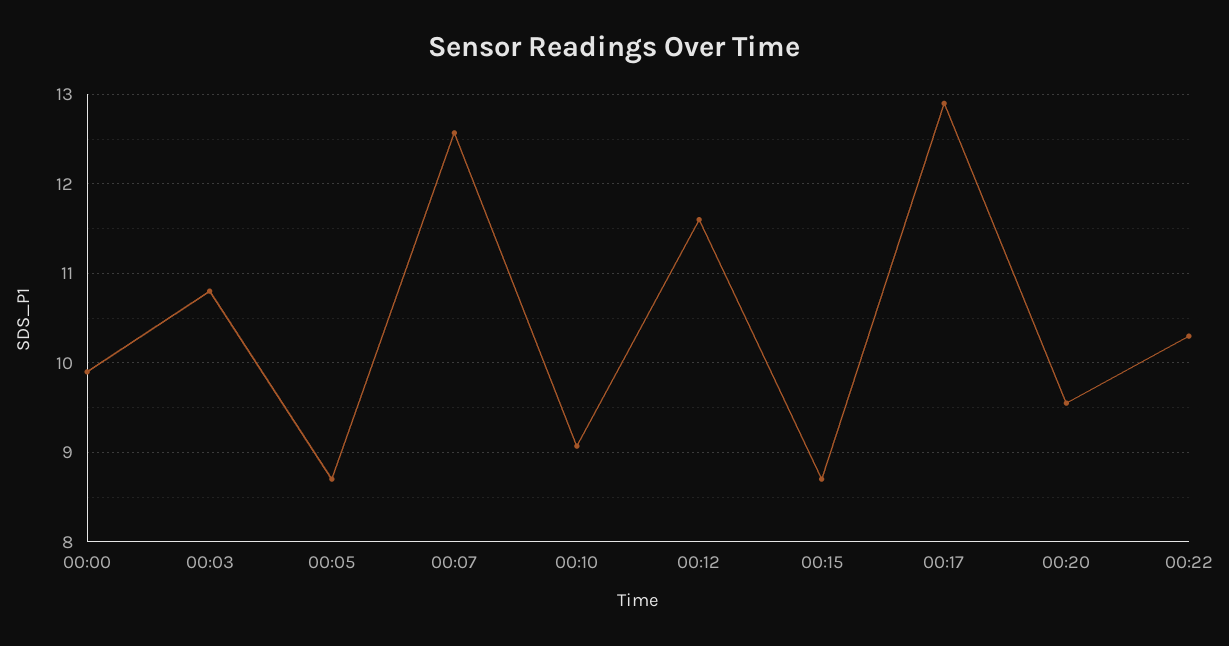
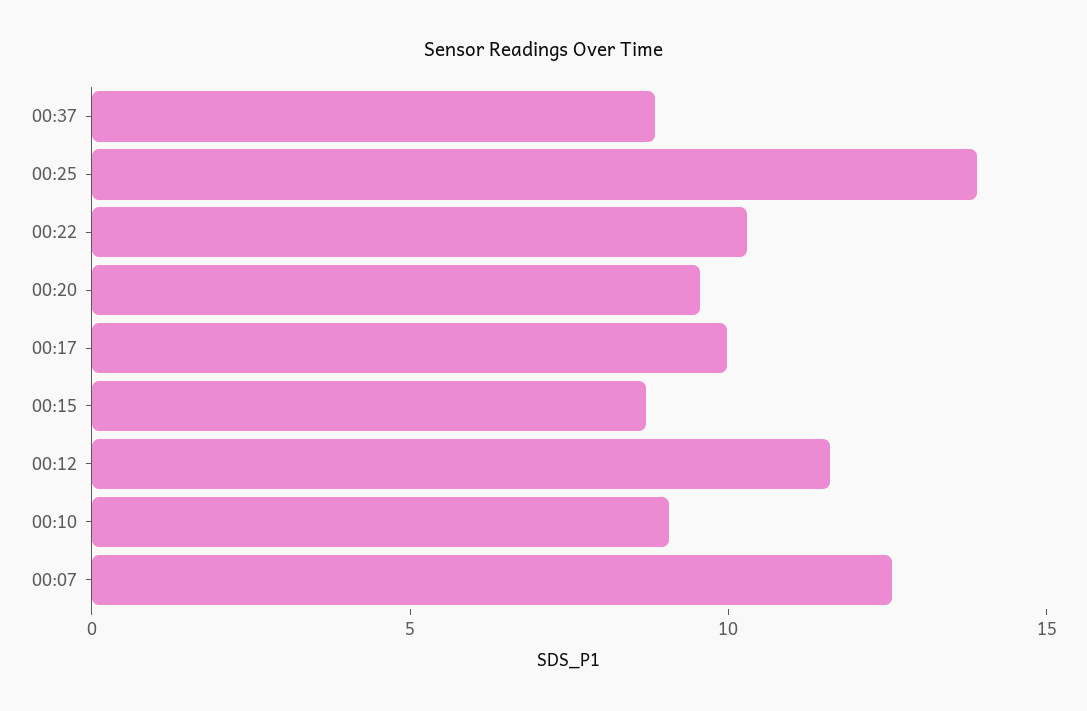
00:00: 9.9 -> none
00:03: 10.8 -> none
00:05: 8.7 -> none
00:17: 12.9 -> 10
00:37: none -> 9
00:25: none -> 14

